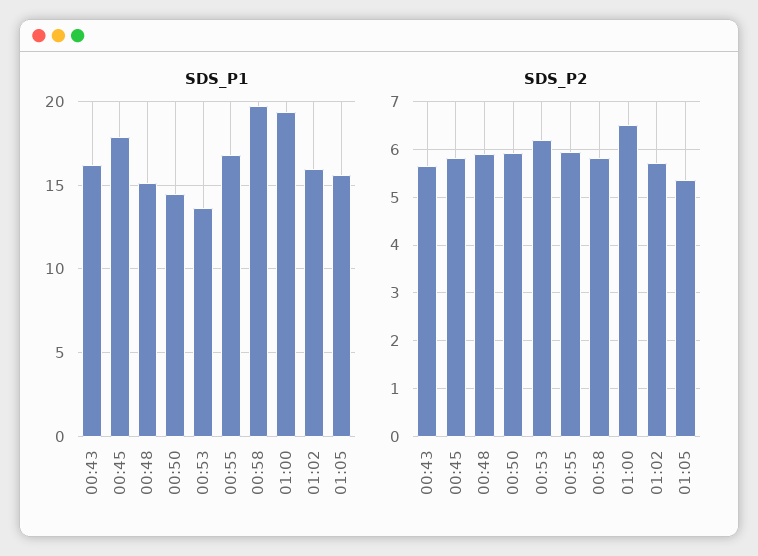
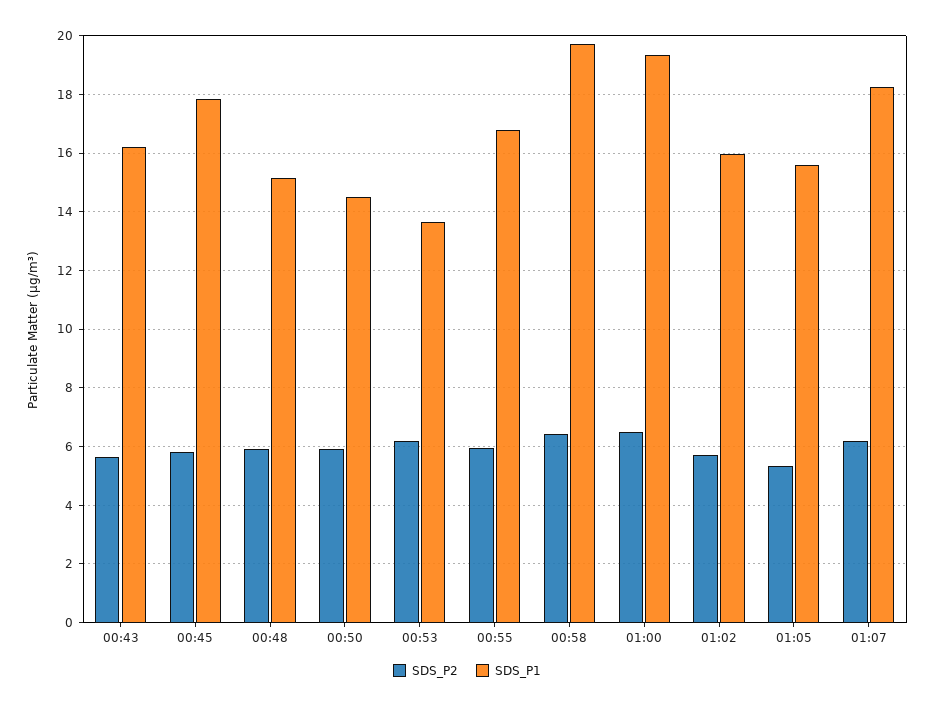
SDS_P2, 00:58: 5.8 -> 6.5
SDS_P2, 01:07: none -> 6.25
SDS_P1, 01:07: none -> 18.25

